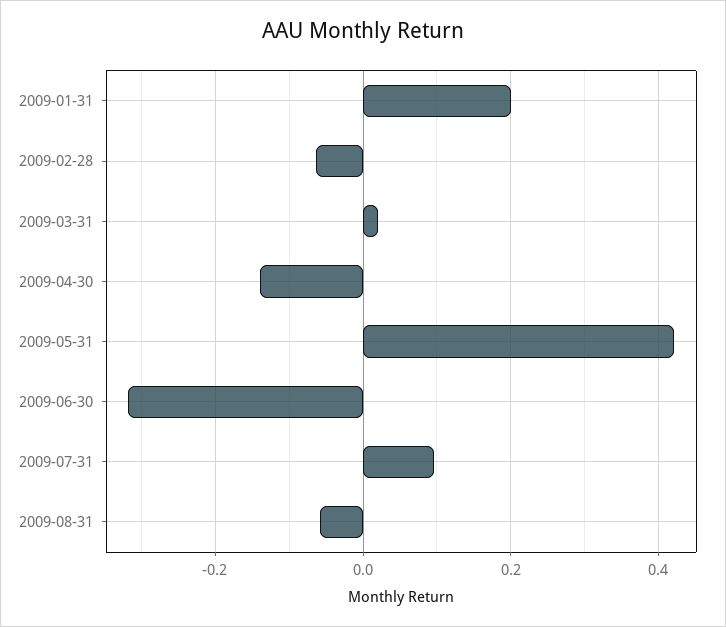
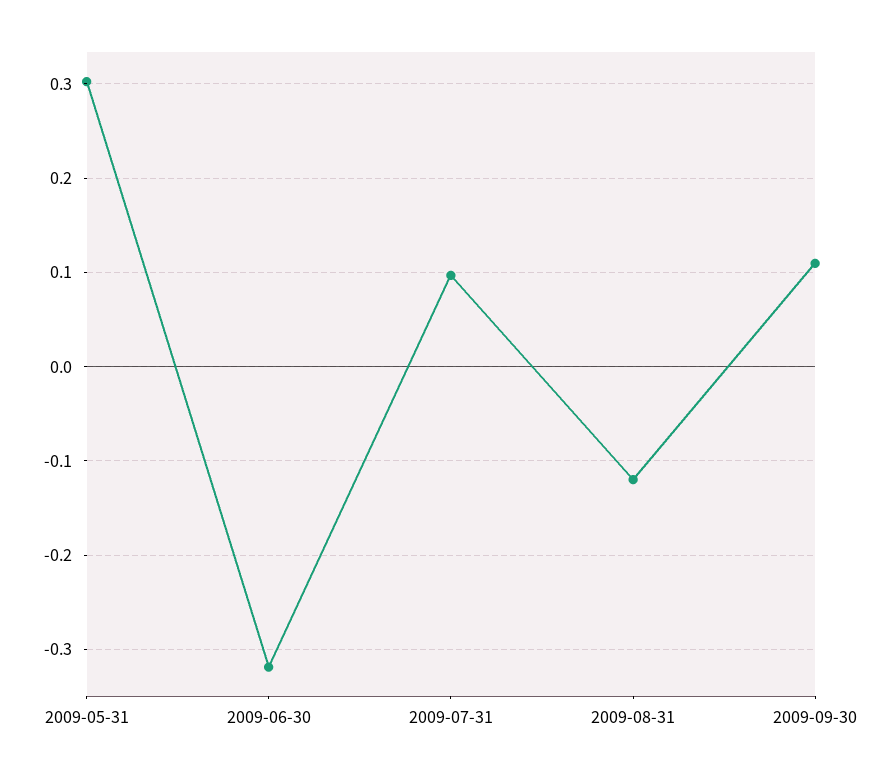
2009-01-31: 0.2 -> none
2009-02-28: -0.06 -> none
2009-03-31: 0.02 -> none
2009-04-30: -0.14 -> none
2009-05-31: 0.42 -> 0.3
2009-08-31: -0.06 -> -0.12
2009-09-30: none -> 0.11

